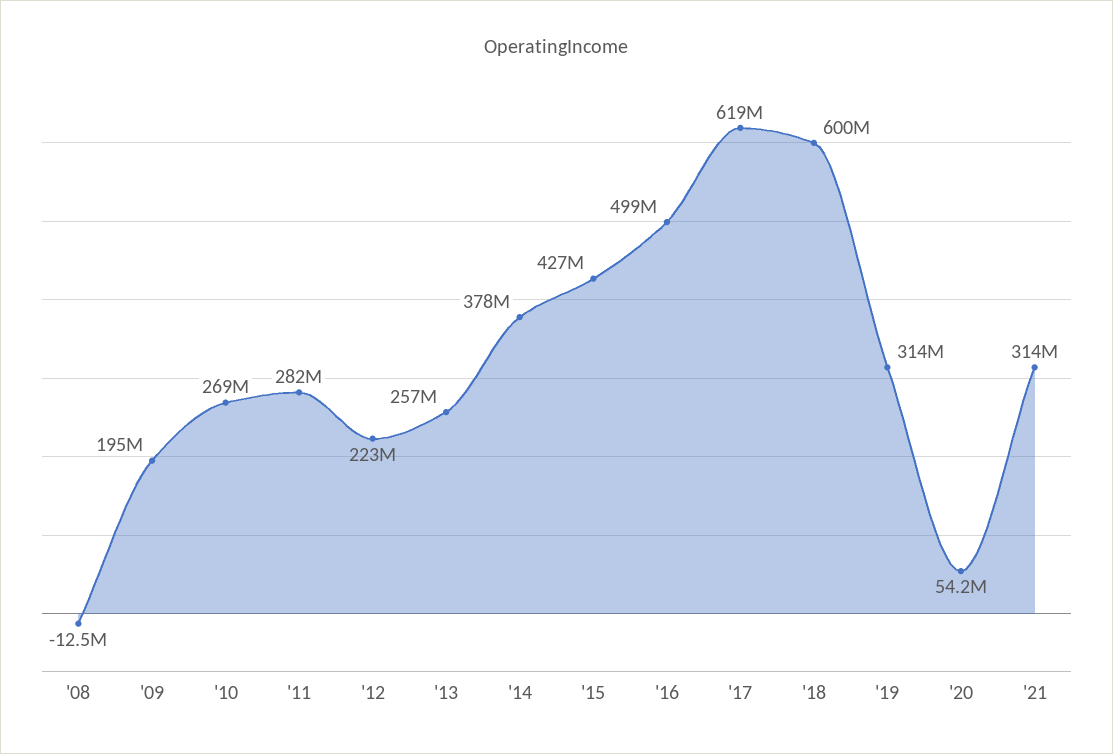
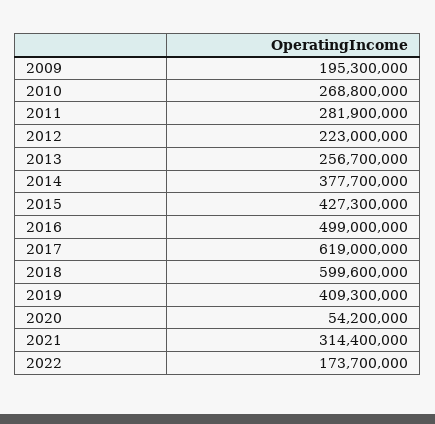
'08: -12500000 -> none
'19: 314000000 -> 409300000
2022: none -> 173700000

